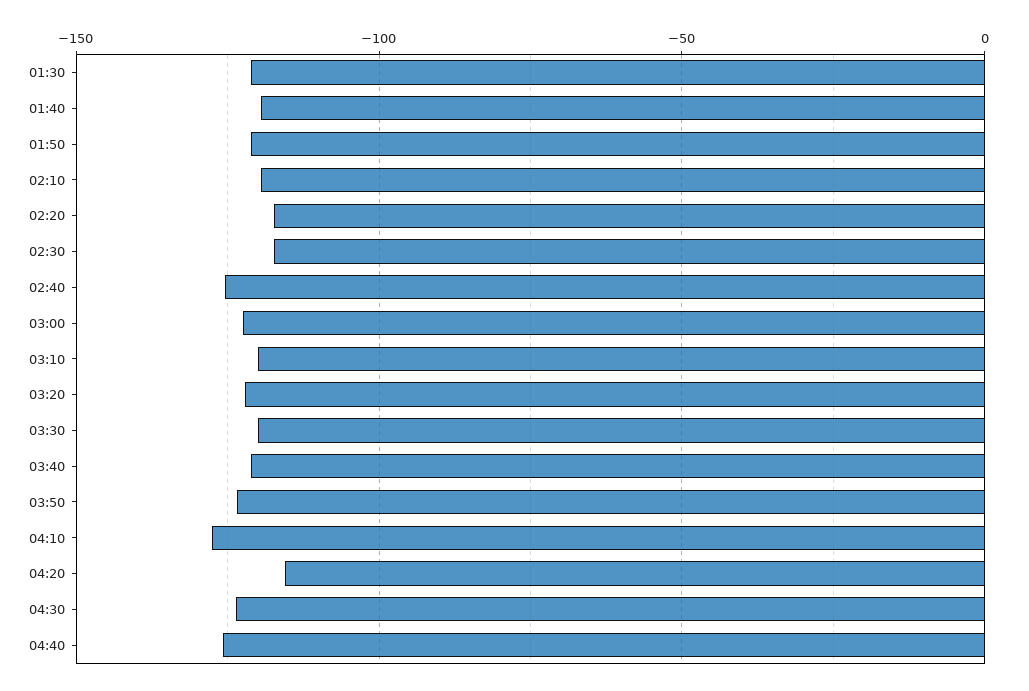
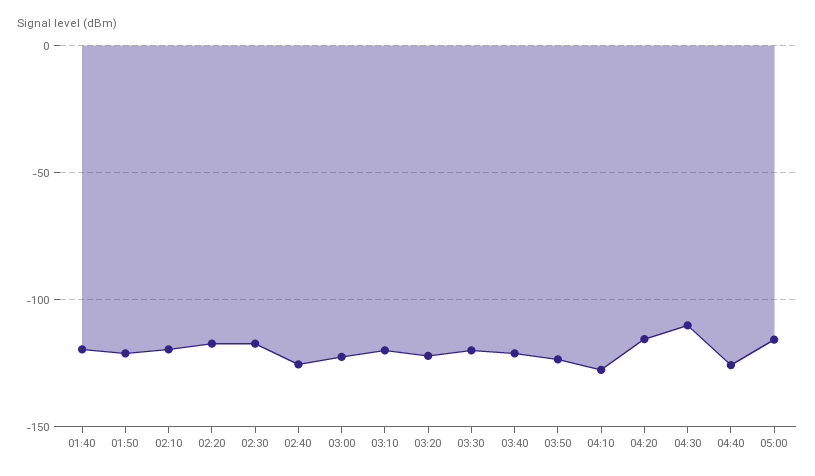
01:30: -120 -> none
04:30: -125 -> -110
05:00: none -> -115

